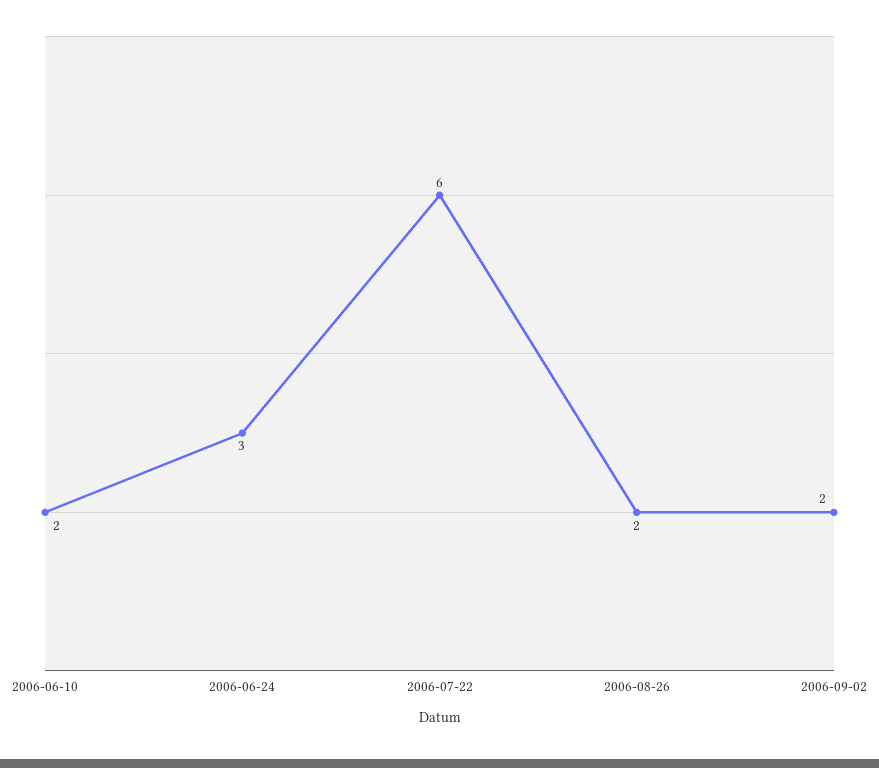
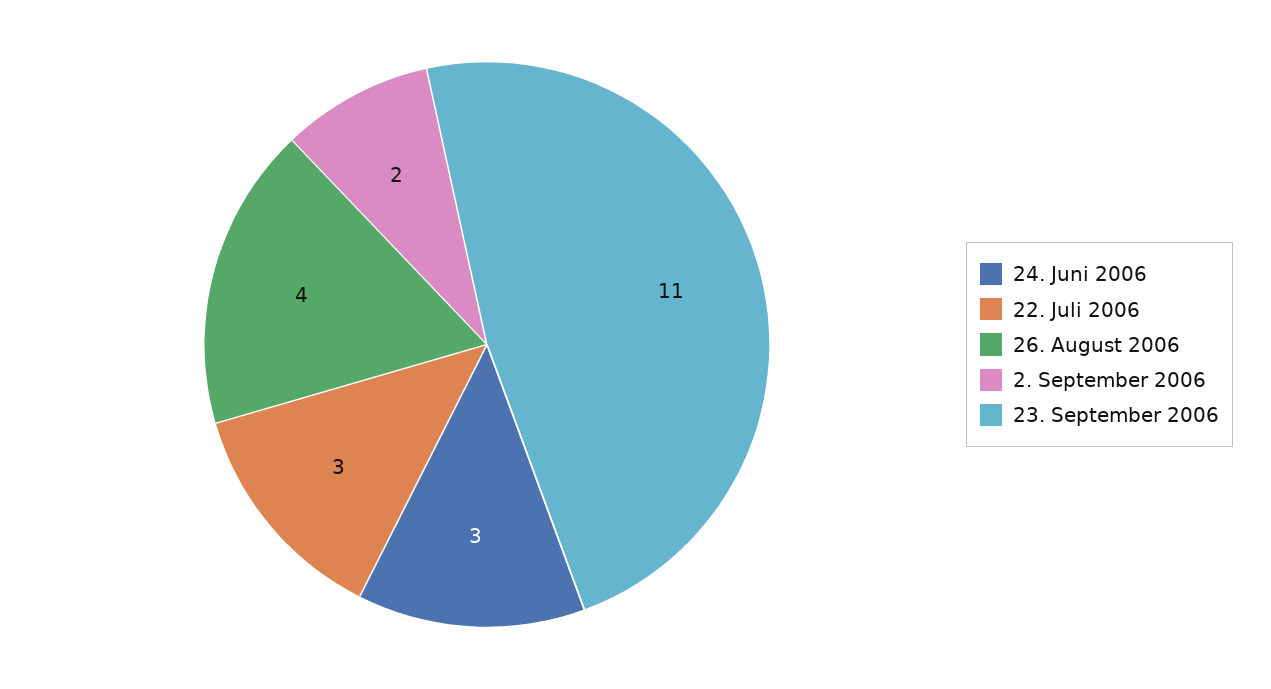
2006-06-10: 2 -> none
2006-07-22: 6 -> 3
2006-08-26: 2 -> 4
23. September 2006: none -> 11

